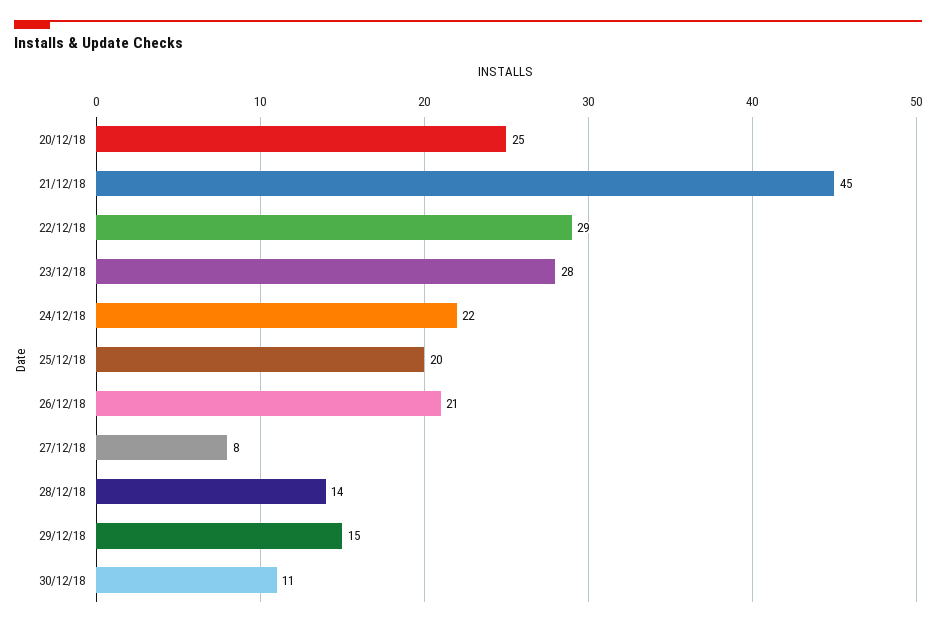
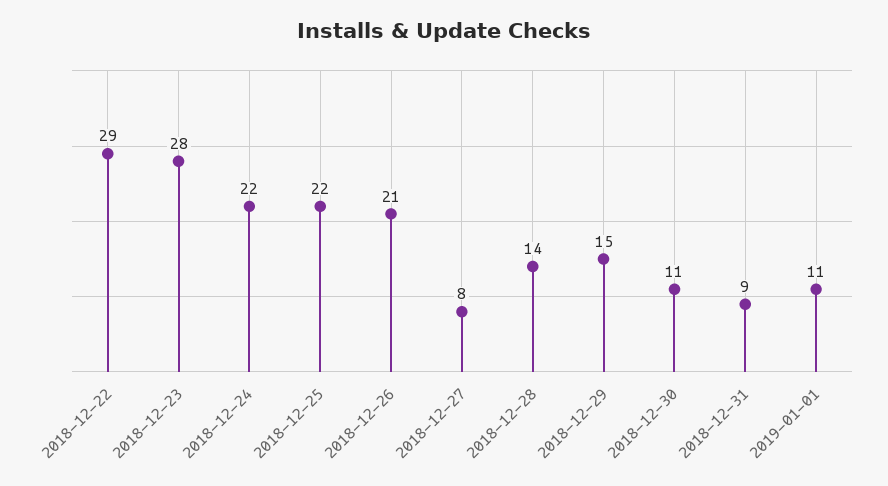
20/12/18: 25 -> none
21/12/18: 45 -> none
25/12/18: 20 -> 22
2018-12-31: none -> 9
2019-01-01: none -> 11

